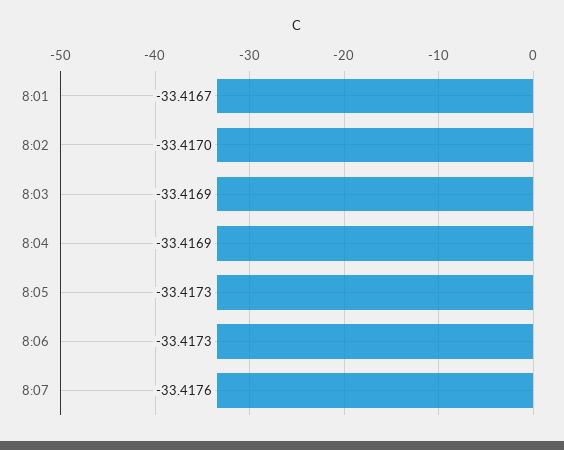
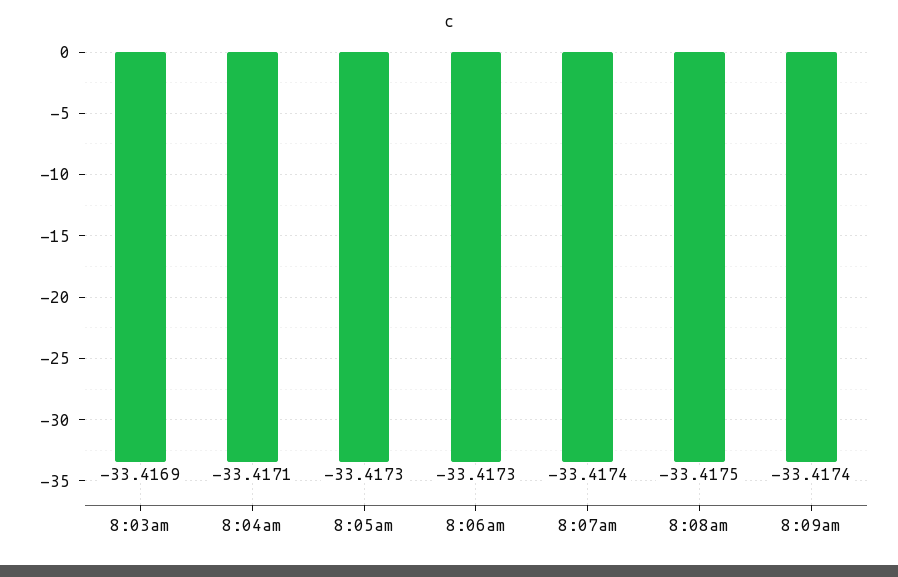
8:01: -33.4167 -> none
8:02: -33.417 -> none
8:04: -33.4169 -> -33.4171
8:07: -33.4176 -> -33.4174
8:08am: none -> -33.4175
8:09am: none -> -33.4174

